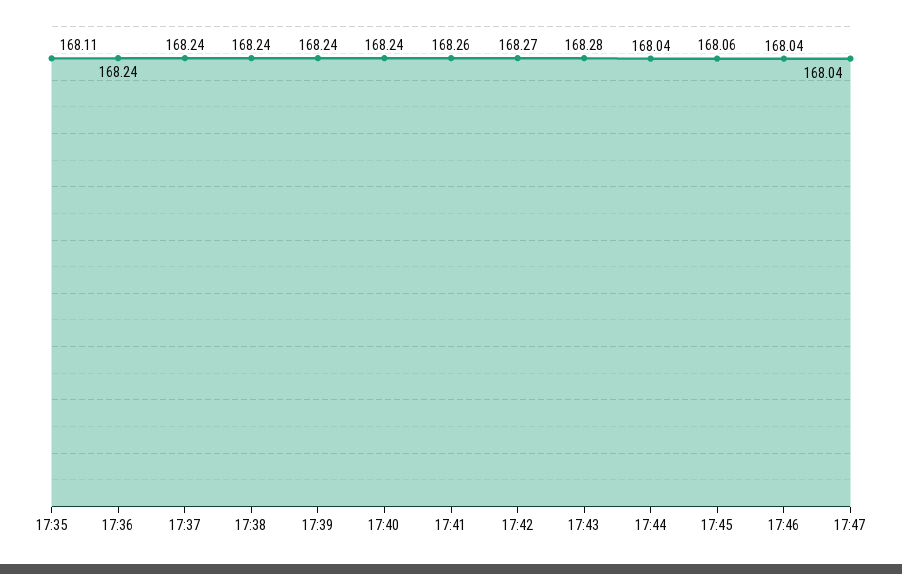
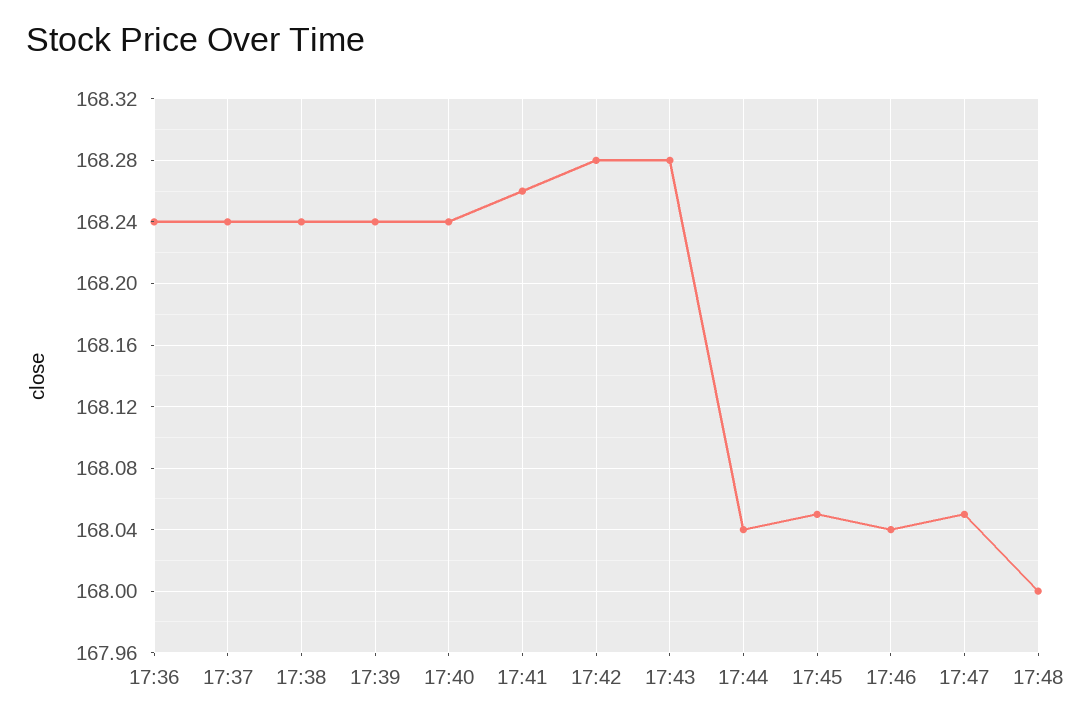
17:35: 168.11 -> none
17:42: 168.27 -> 168.28
17:45: 168.06 -> 168.05
17:47: 168.04 -> 168.05
17:48: none -> 168

